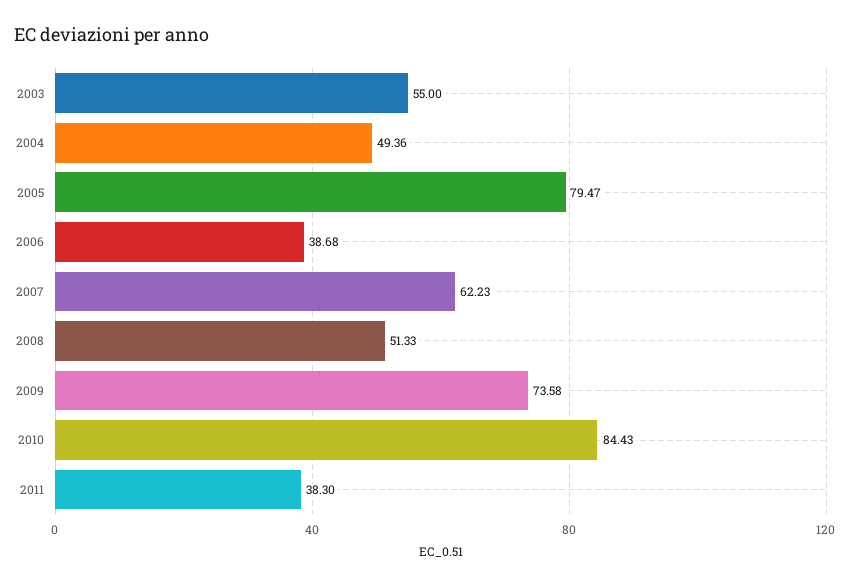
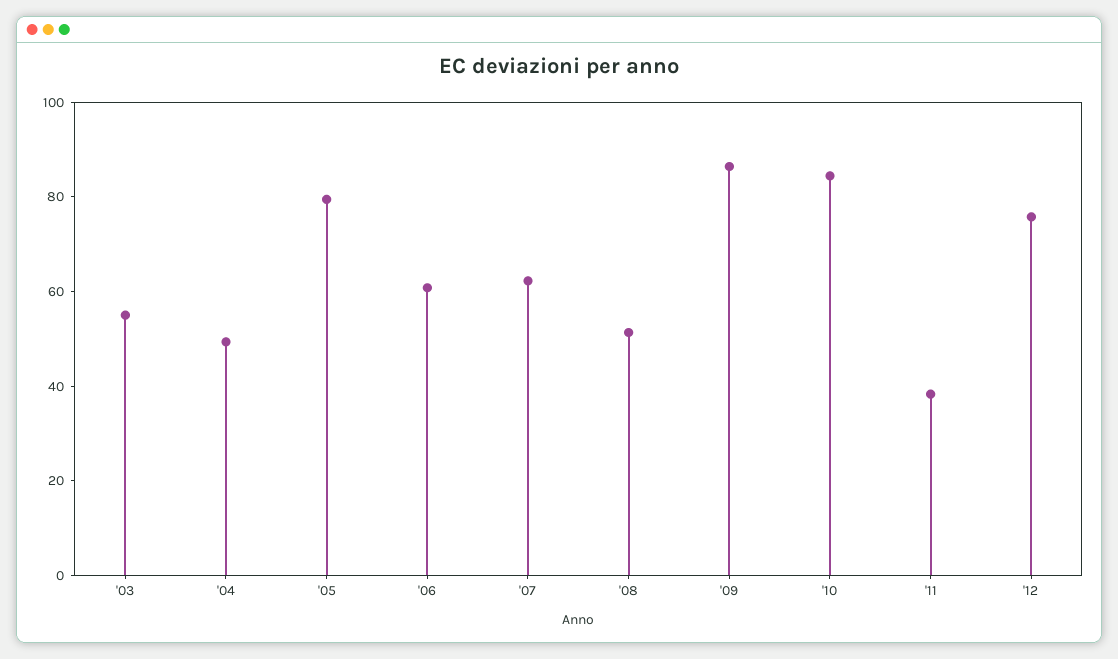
2006: 38.68 -> 60
2009: 73.58 -> 85
'12: none -> 75

